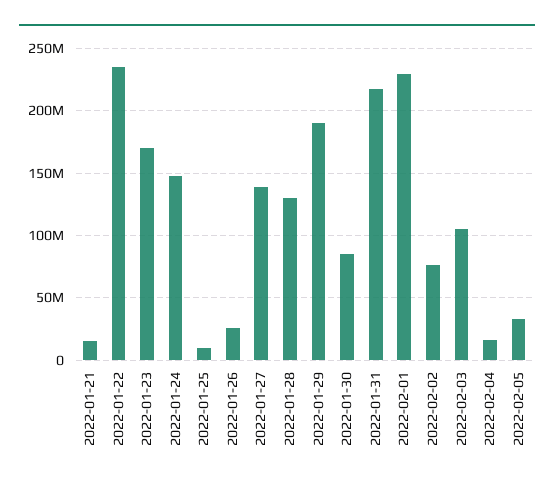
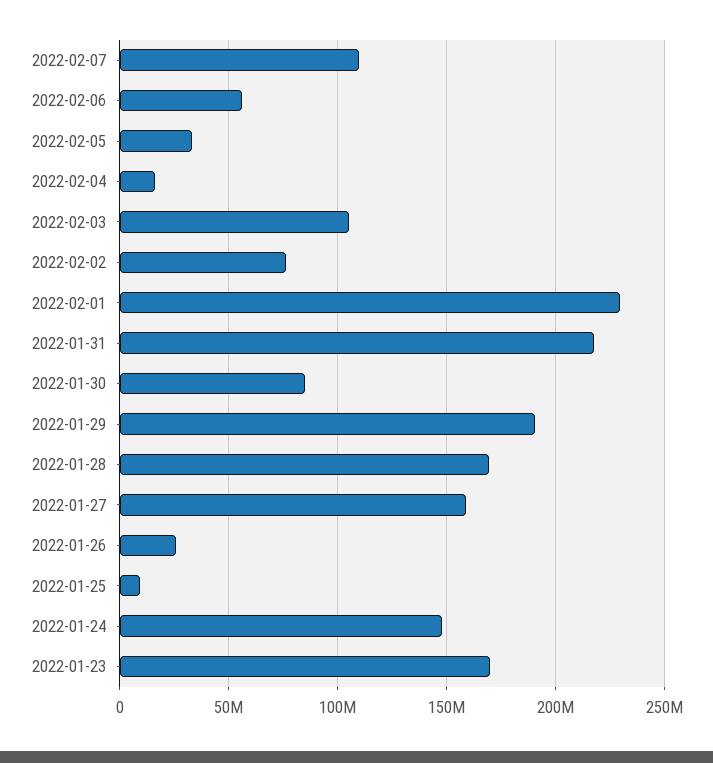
2022-01-21: 15000000 -> none
2022-01-22: 235000000 -> none
2022-01-27: 140000000 -> 160000000
2022-01-28: 130000000 -> 170000000
2022-02-07: none -> 110000000
2022-02-06: none -> 55000000

